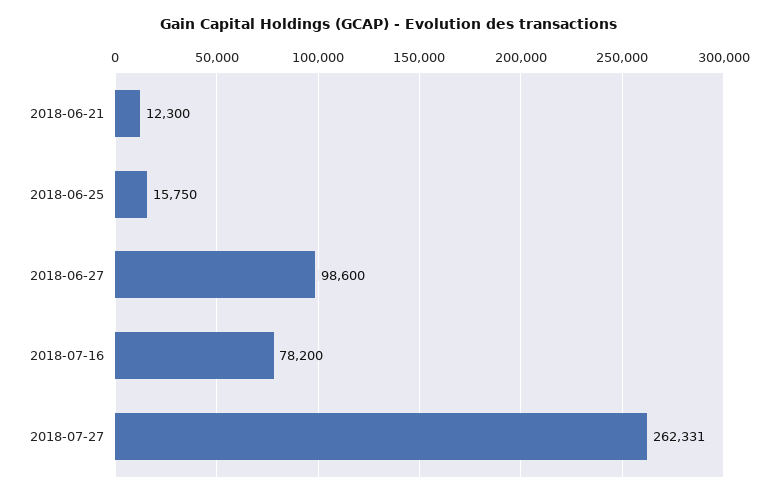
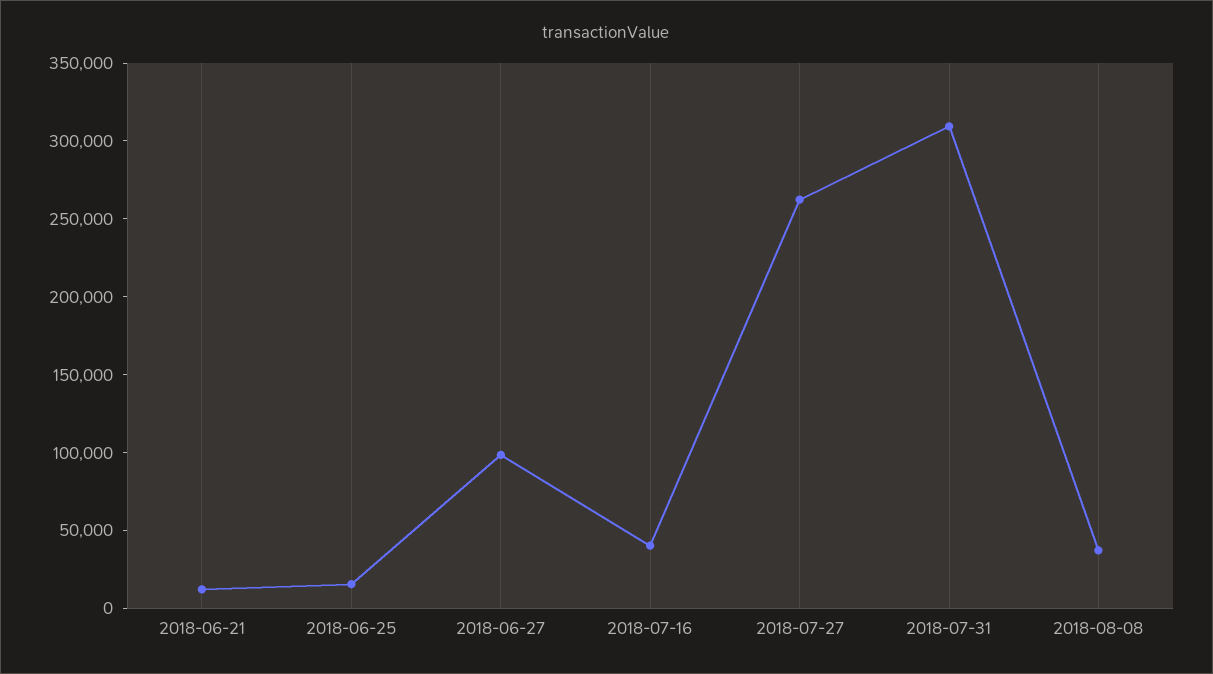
2018-07-16: 78200 -> 40000
2018-07-31: none -> 310000
2018-08-08: none -> 40000

